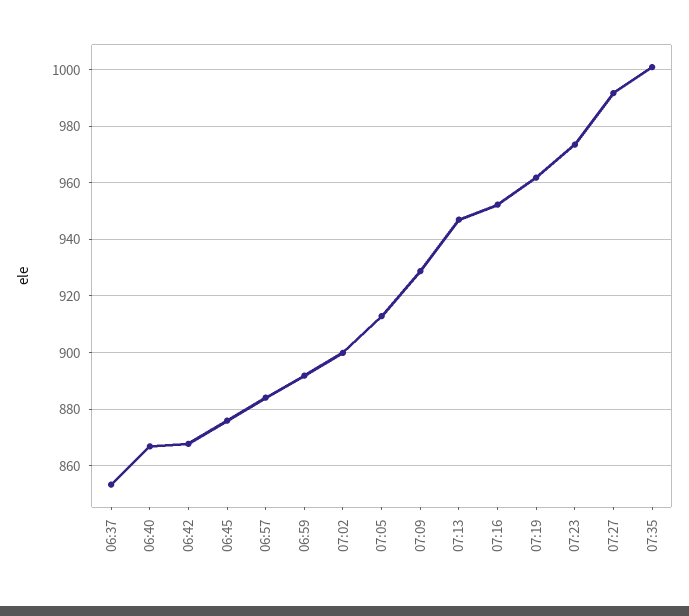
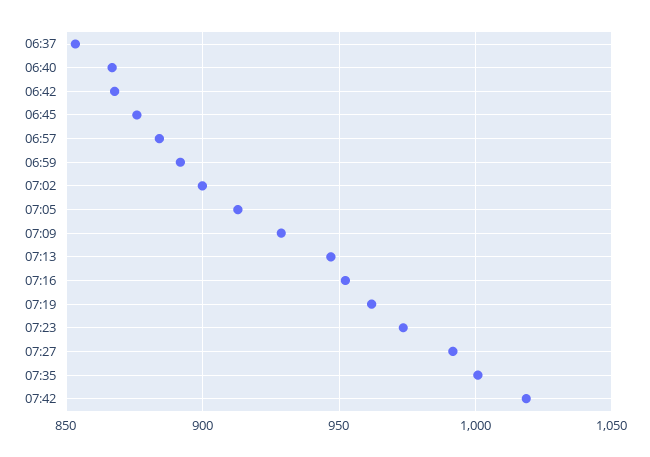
07:42: none -> 1020

